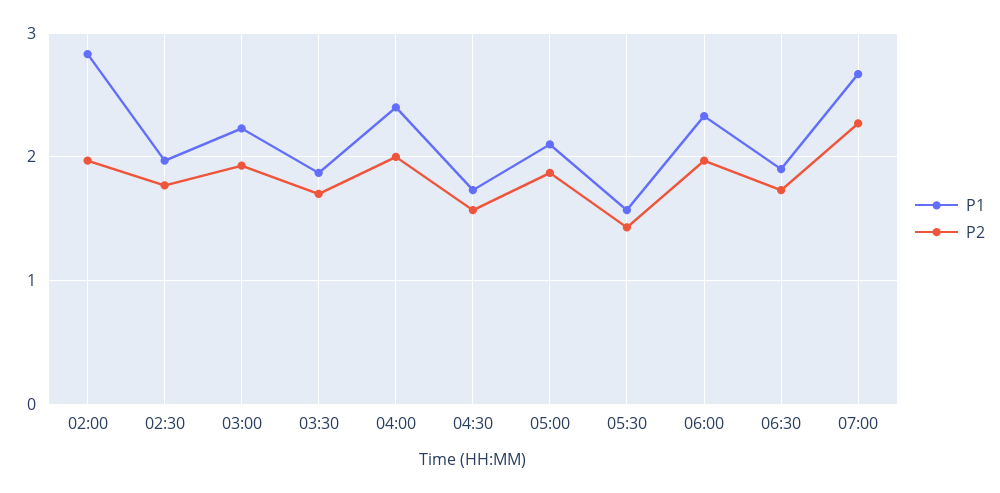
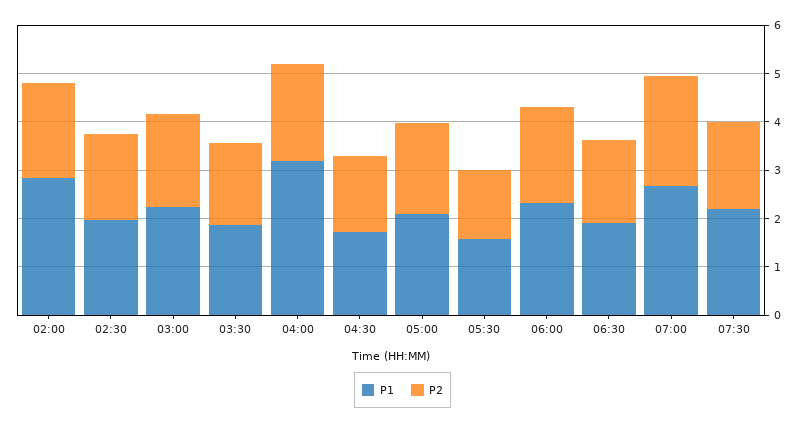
P1, 04:00: 2.4 -> 3.2
P1, 07:30: none -> 2.2
P2, 07:30: none -> 1.8

